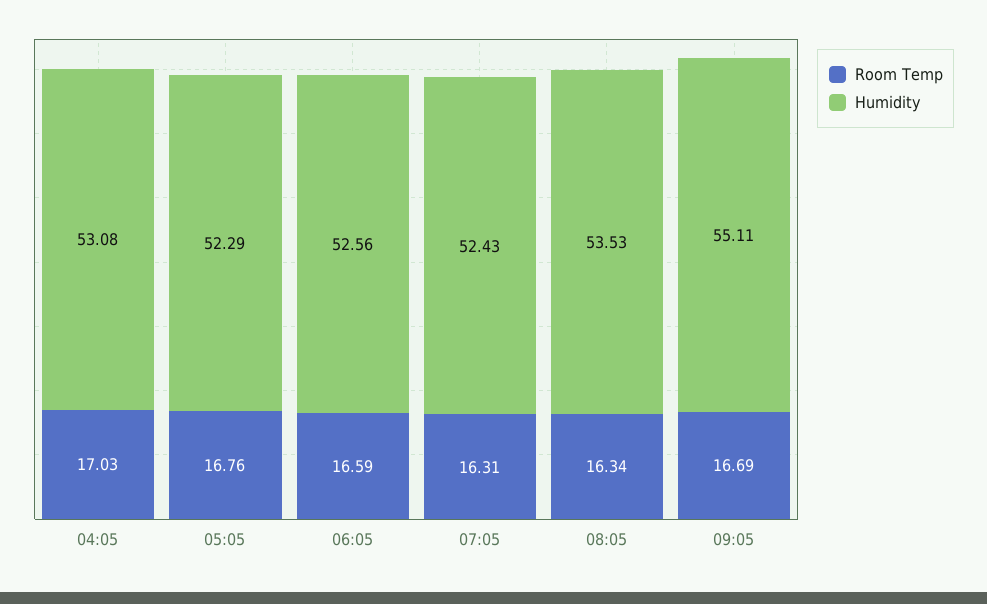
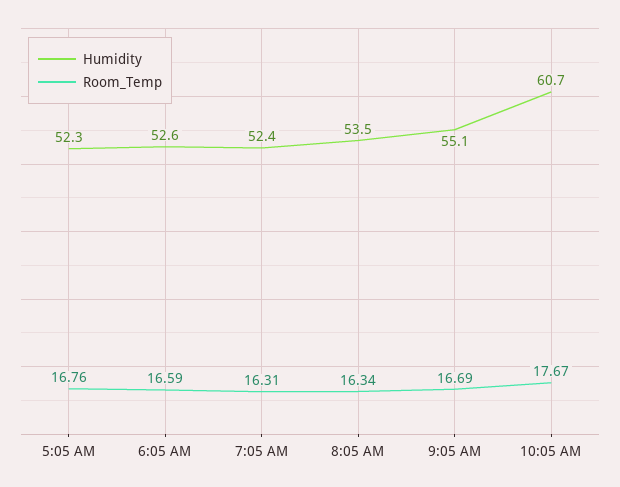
Room Temp, 04:05: 17.03 -> none
Humidity, 04:05: 53.08 -> none
Humidity, 10:05 AM: none -> 60.7
Room Temp, 10:05 AM: none -> 17.67

